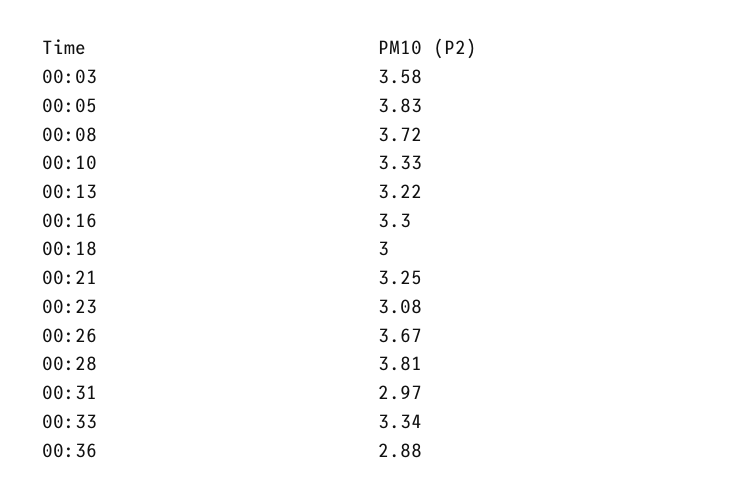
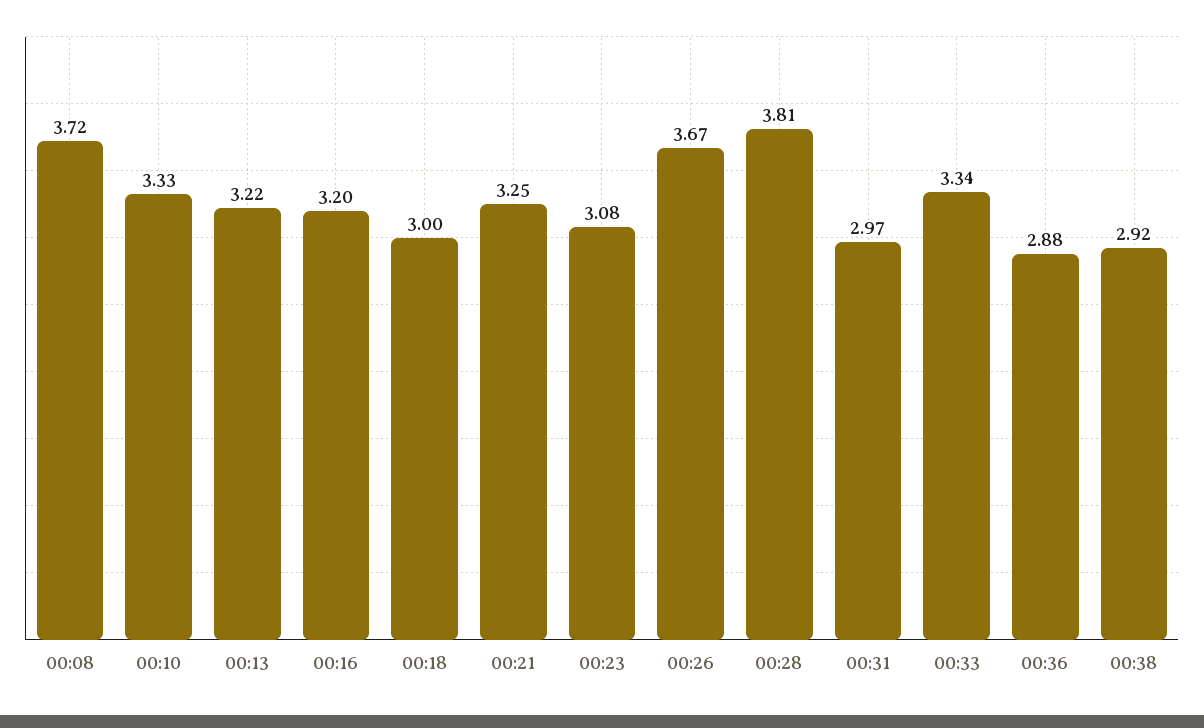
00:03: 3.58 -> none
00:05: 3.83 -> none
00:16: 3.3 -> 3.2
00:38: none -> 2.92

